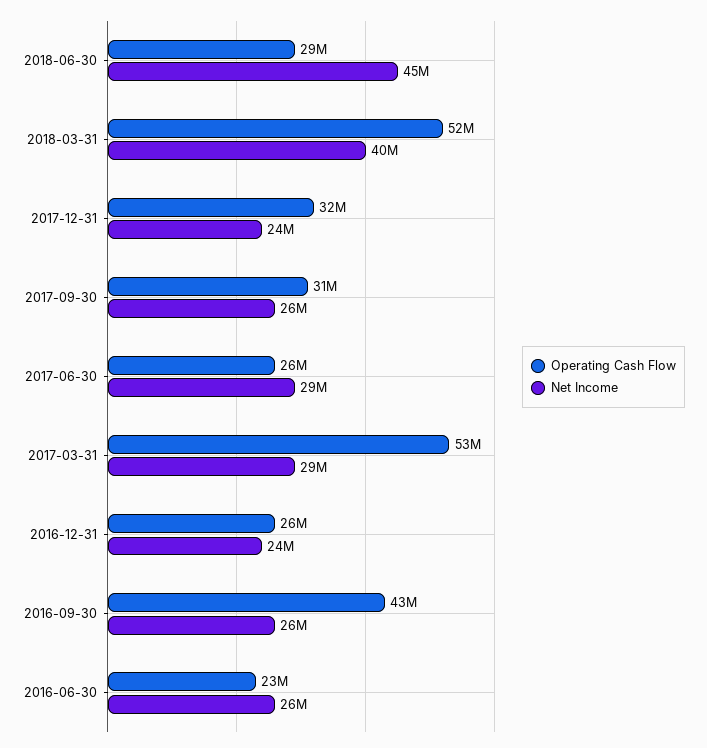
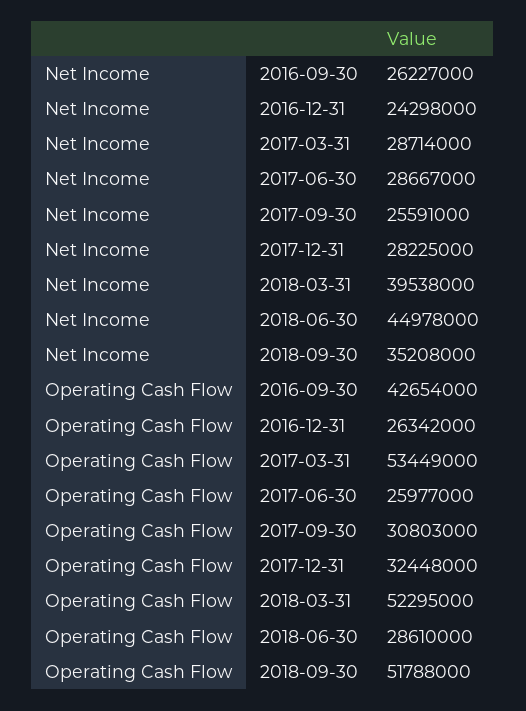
Net Income, 2017-12-31: 24000000 -> 28225000
Operating Cash Flow, 2016-06-30: 23000000 -> none
Net Income, 2016-06-30: 26000000 -> none
Net Income, 2018-09-30: none -> 35208000
Operating Cash Flow, 2018-09-30: none -> 51788000

